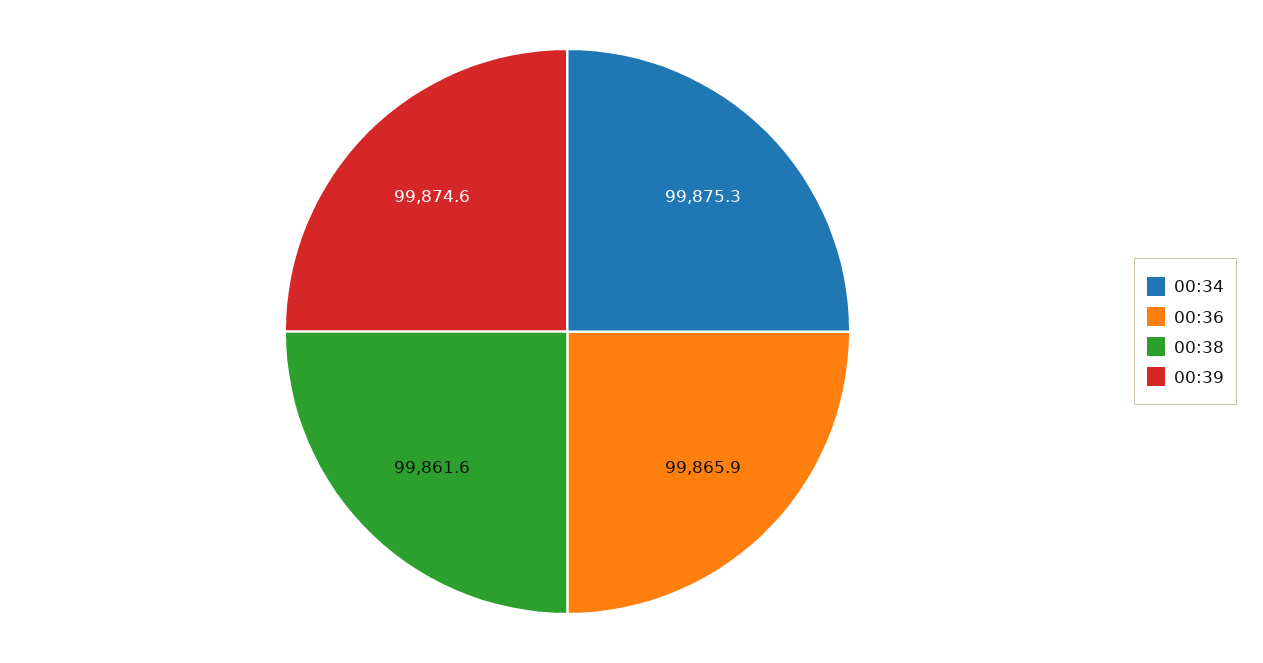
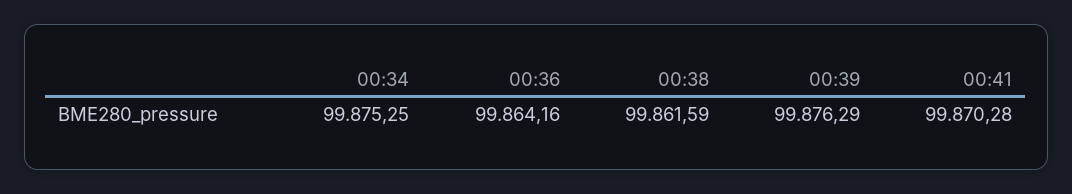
00:36: 99865.9 -> 99864.16
00:39: 99874.6 -> 99876.29
00:41: none -> 99870.28

